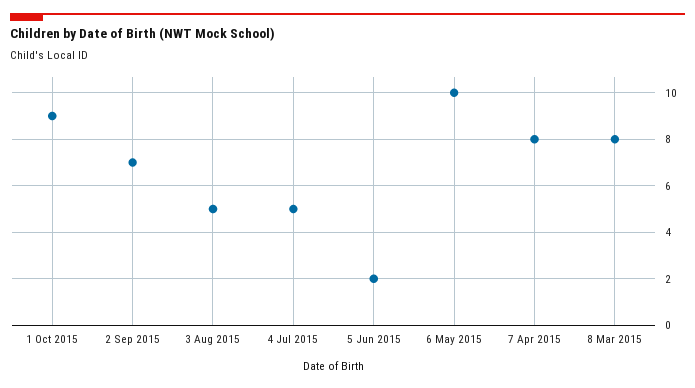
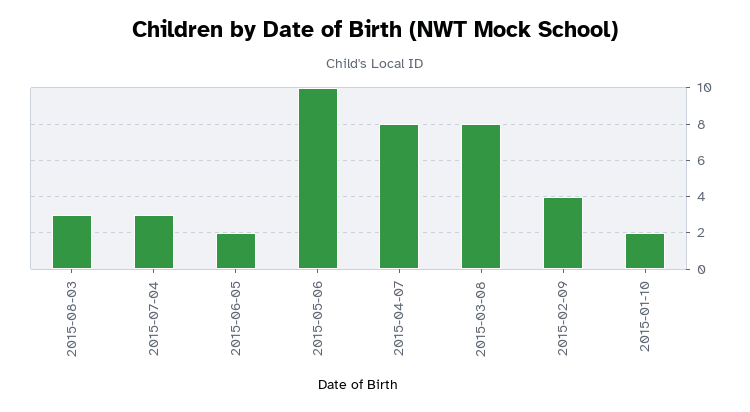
1 Oct 2015: 9 -> none
2 Sep 2015: 7 -> none
3 Aug 2015: 5 -> 3
4 Jul 2015: 5 -> 3
2015-02-09: none -> 4
2015-01-10: none -> 2

